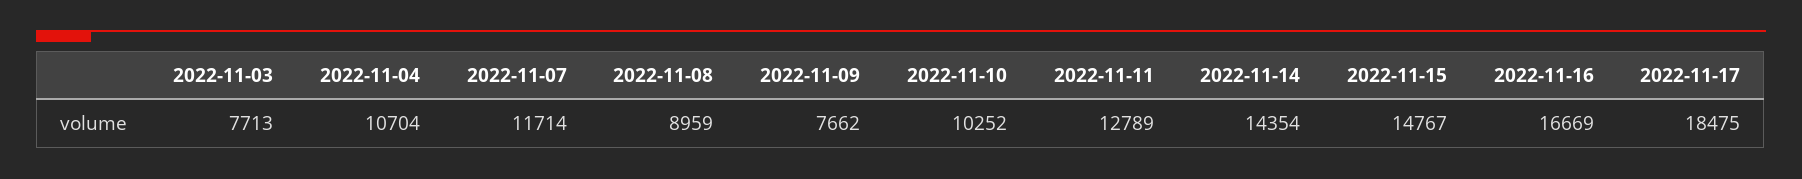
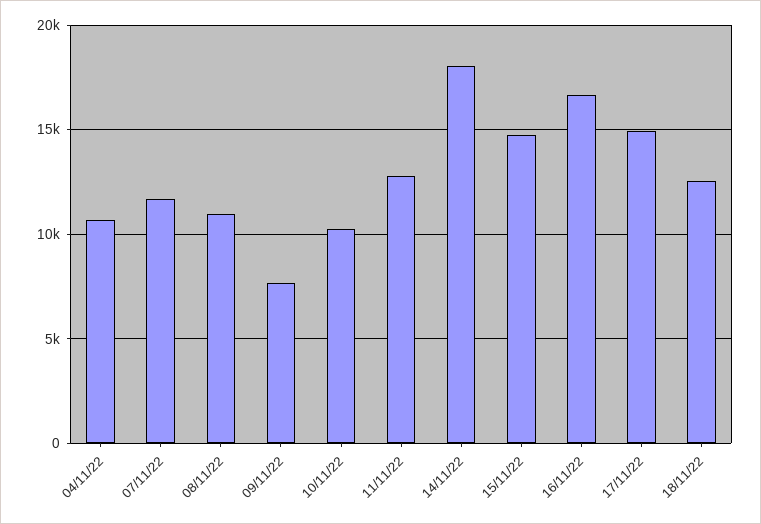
2022-11-03: 7713 -> none
2022-11-08: 8959 -> 11000
2022-11-14: 14354 -> 18000
2022-11-17: 18475 -> 15000
18/11/22: none -> 12500

